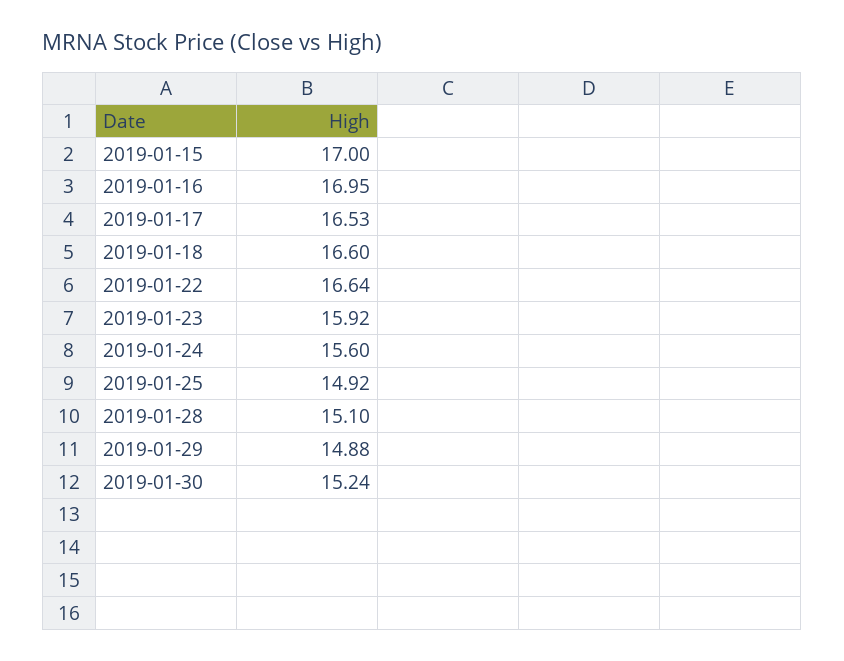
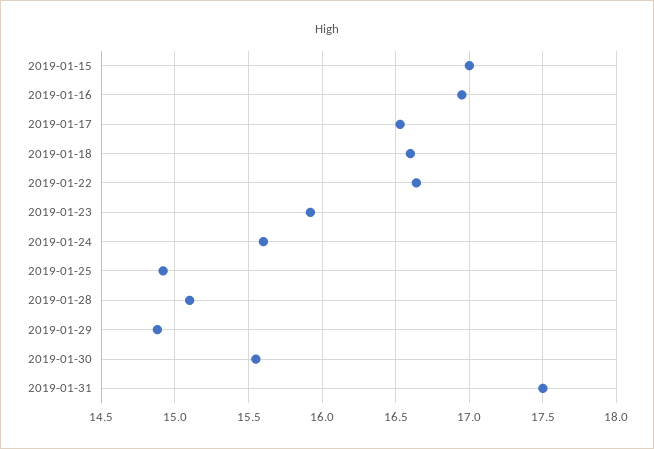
2019-01-30: 15.24 -> 15.55
2019-01-31: none -> 17.5

